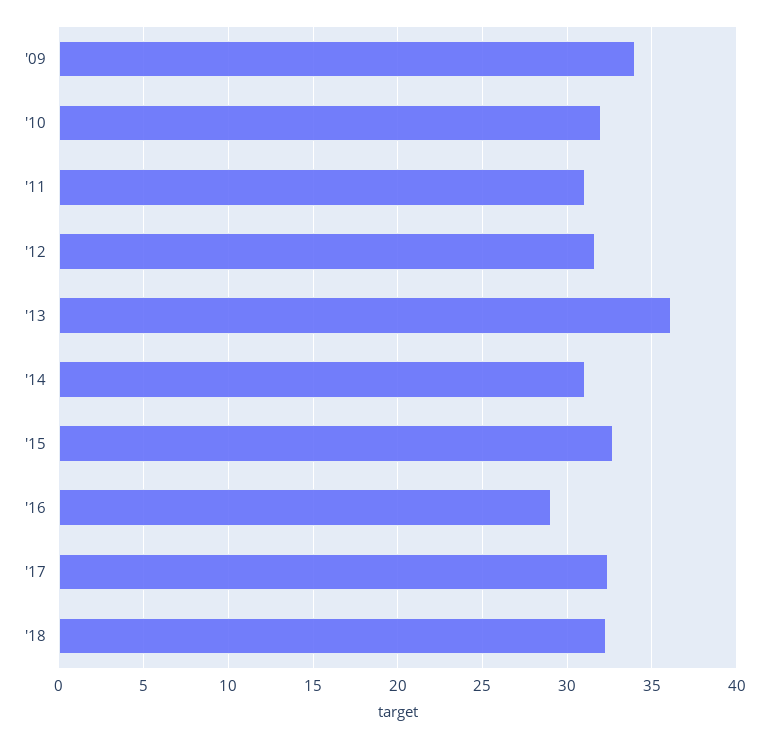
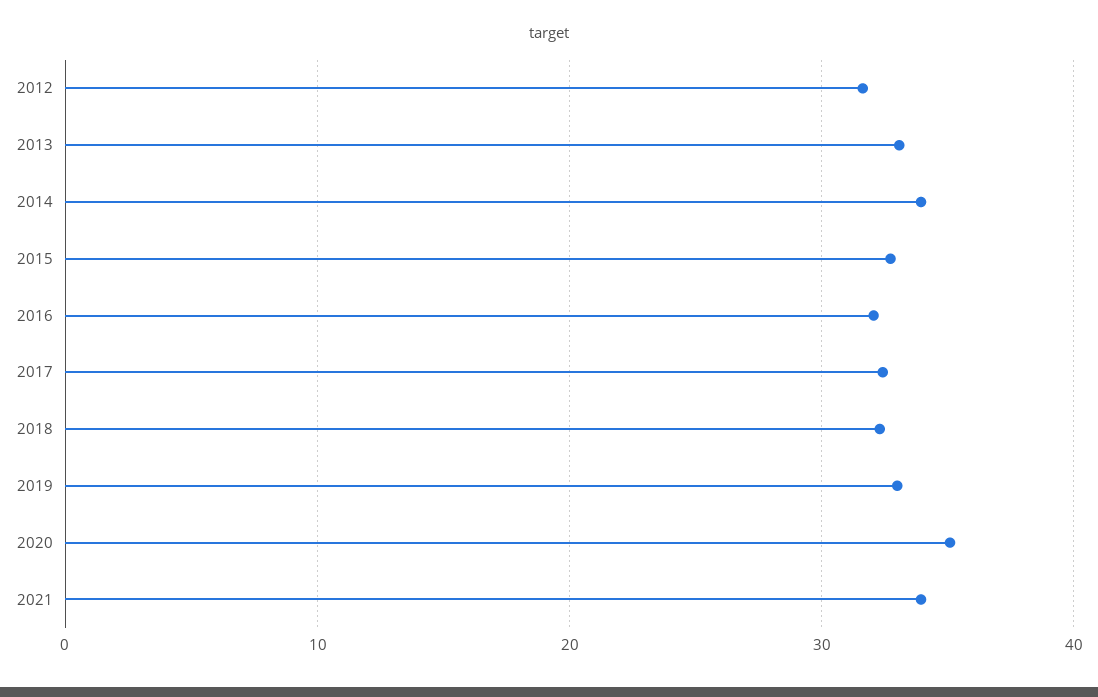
'09: 34 -> none
'10: 32 -> none
'11: 31 -> none
'13: 36 -> 33
'14: 31 -> 34
'16: 29 -> 32
2019: none -> 33
2020: none -> 35
2021: none -> 34

